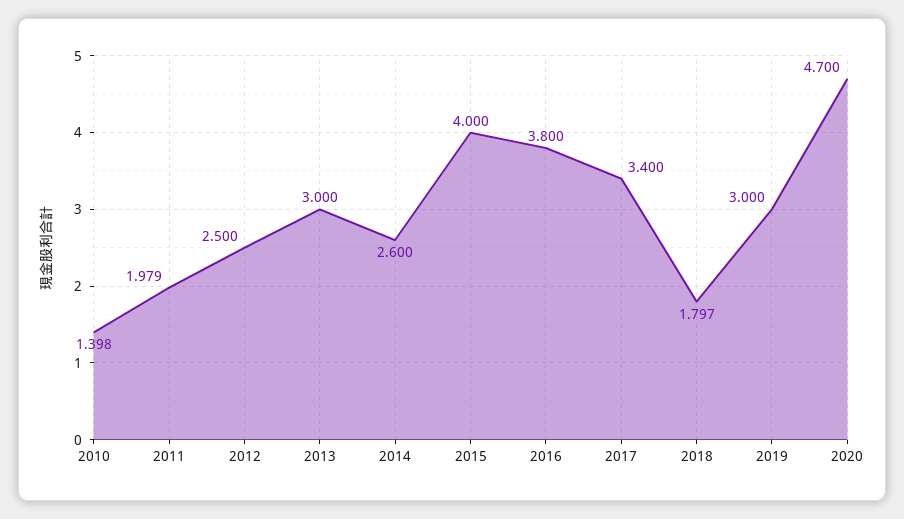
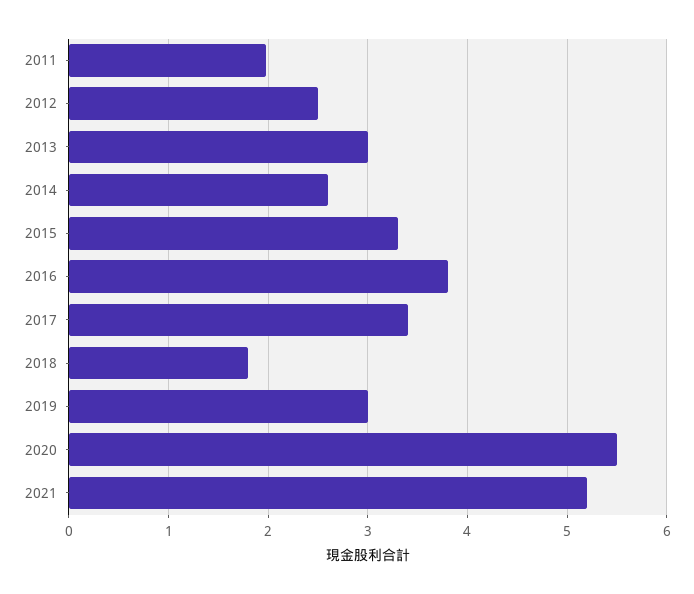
2010: 1.398 -> none
2015: 4 -> 3.3
2020: 4.7 -> 5.5
2021: none -> 5.2

